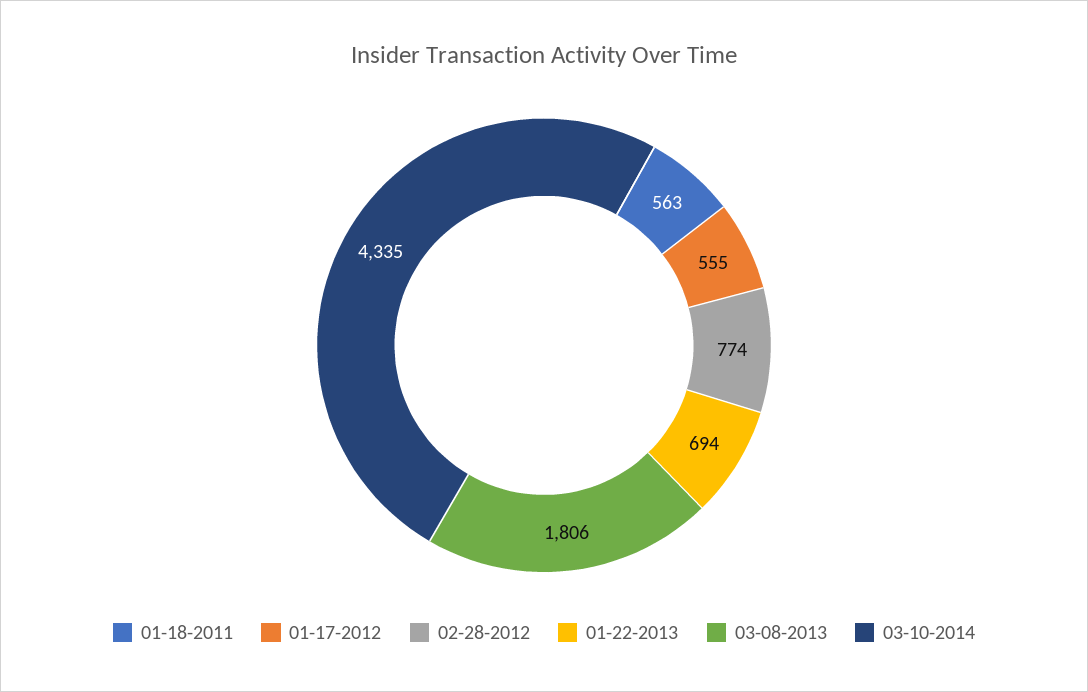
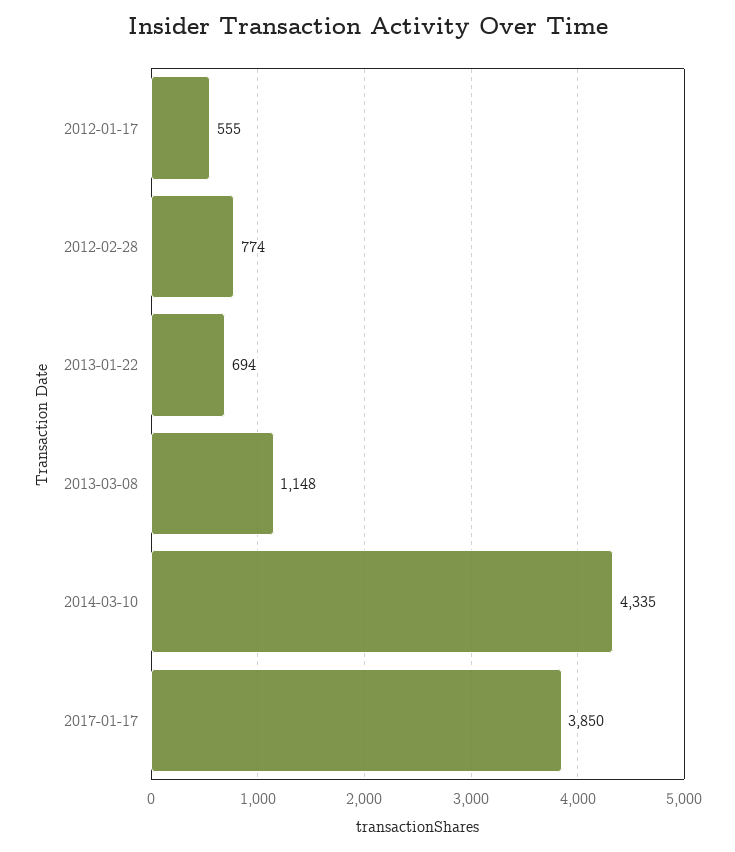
01-18-2011: 563 -> none
03-08-2013: 1806 -> 1148
2017-01-17: none -> 3850

